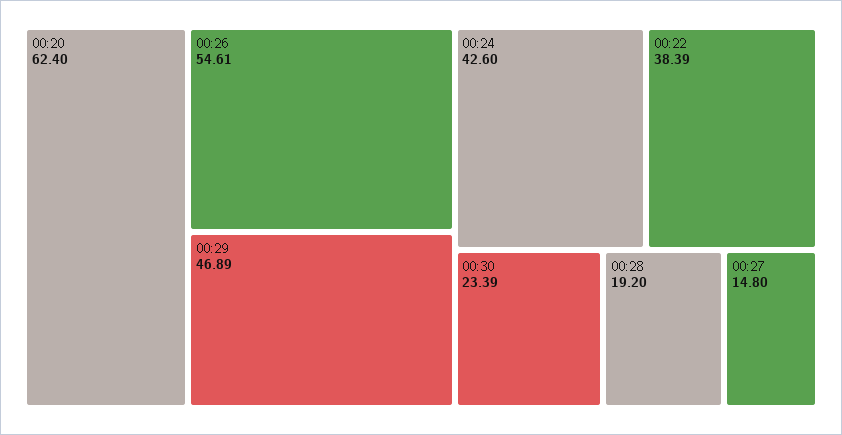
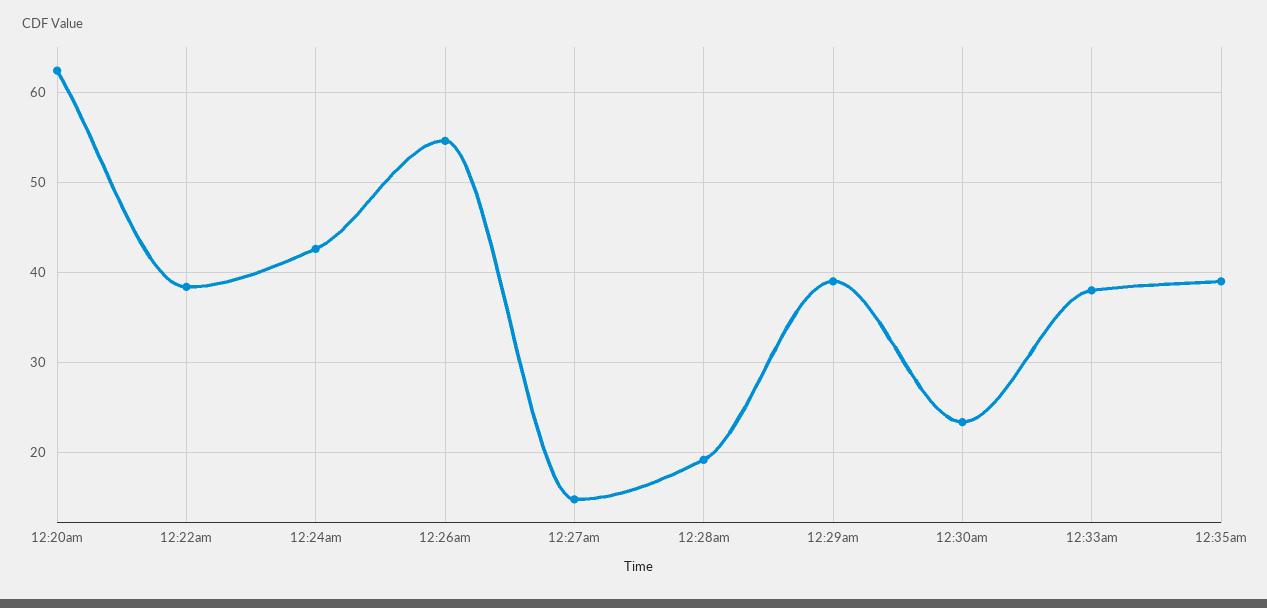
00:29: 46.89 -> 39
12:33am: none -> 38
12:35am: none -> 39

